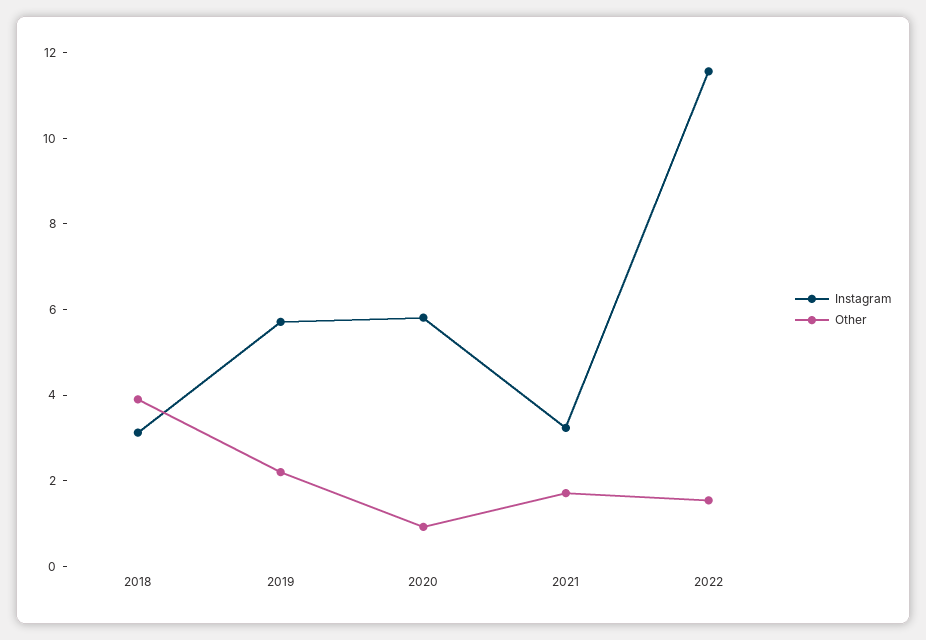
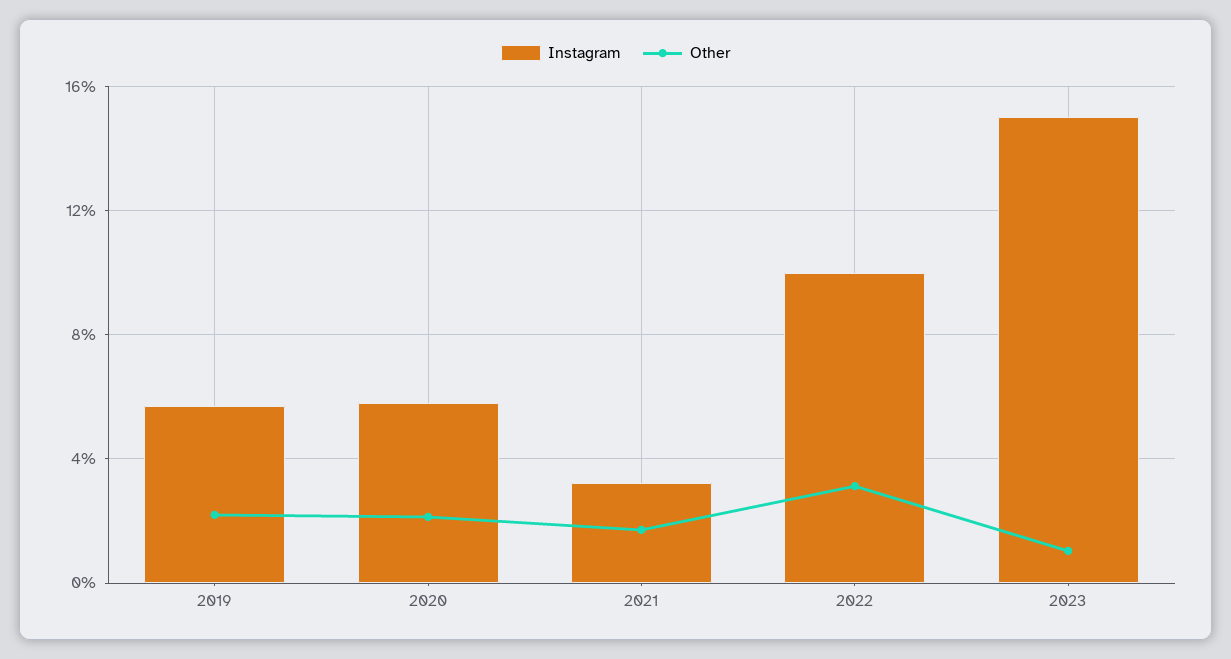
Instagram, 2018: 3 -> none
Other, 2018: 4 -> none
Other, 2020: 1 -> 2
Instagram, 2022: 11.5 -> 10
Other, 2022: 1.5 -> 3
Instagram, 2023: none -> 15
Other, 2023: none -> 1

